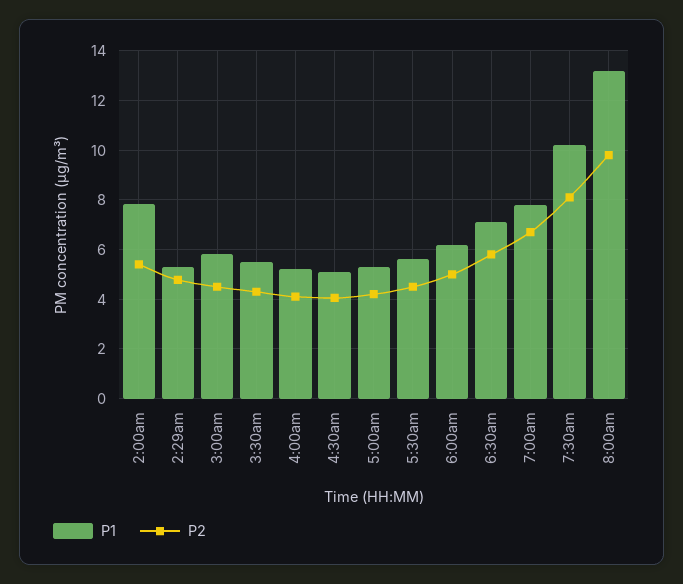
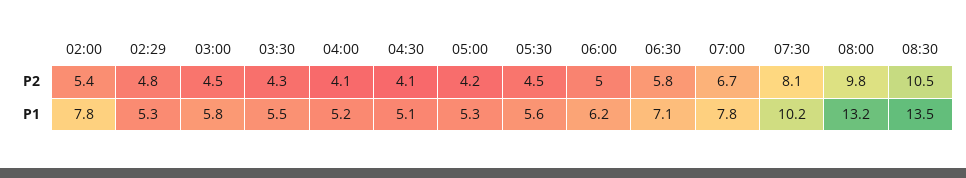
P2, 08:30: none -> 10.5
P1, 08:30: none -> 13.5

